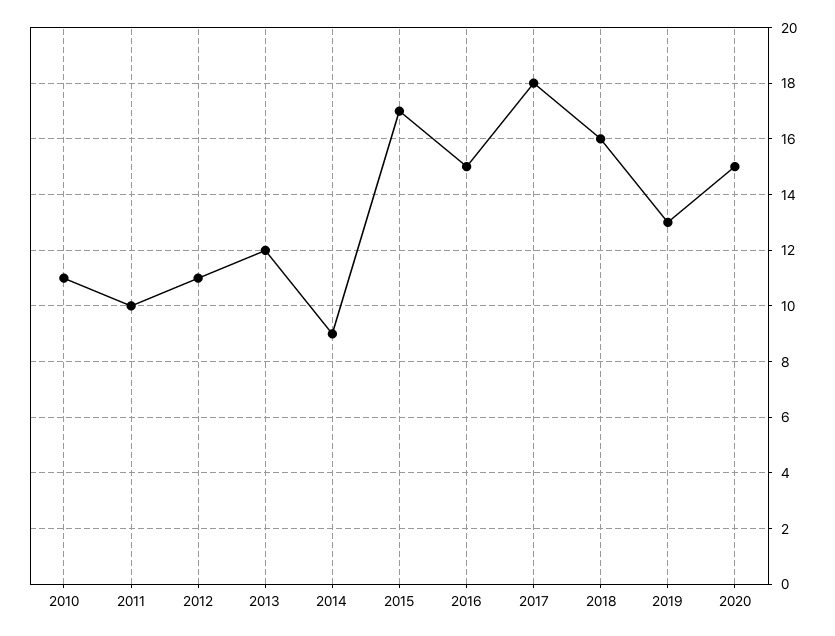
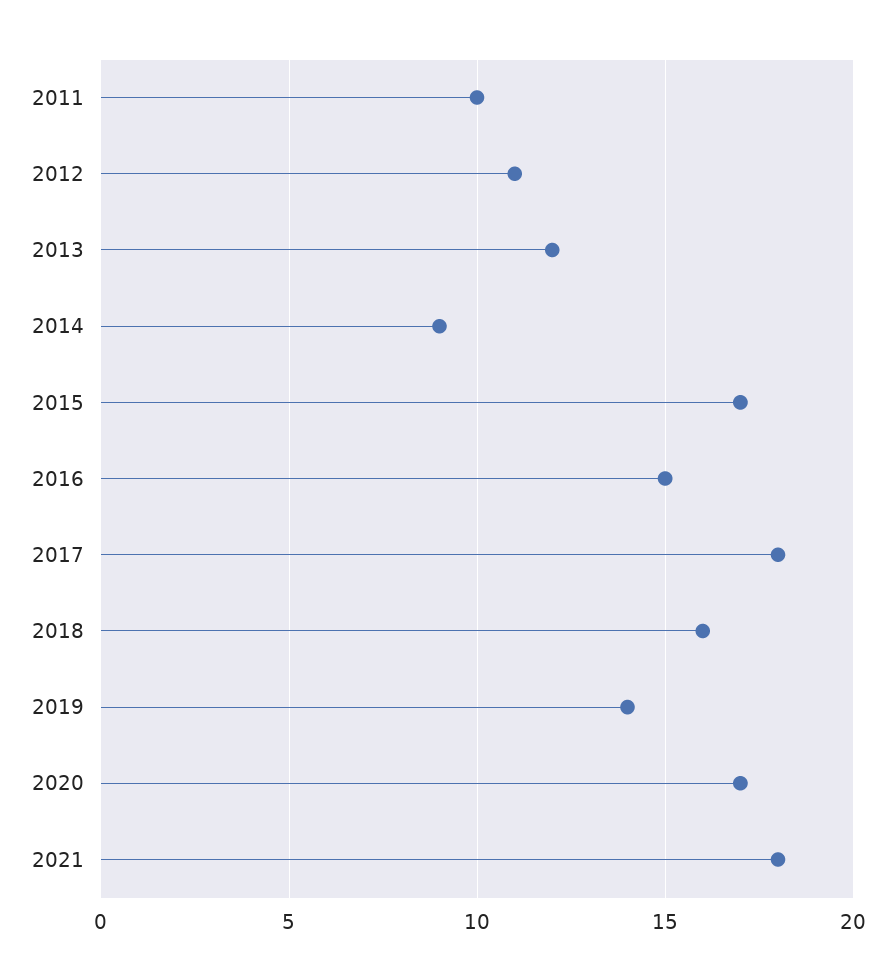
2010: 11 -> none
2019: 13 -> 14
2020: 15 -> 17
2021: none -> 18

